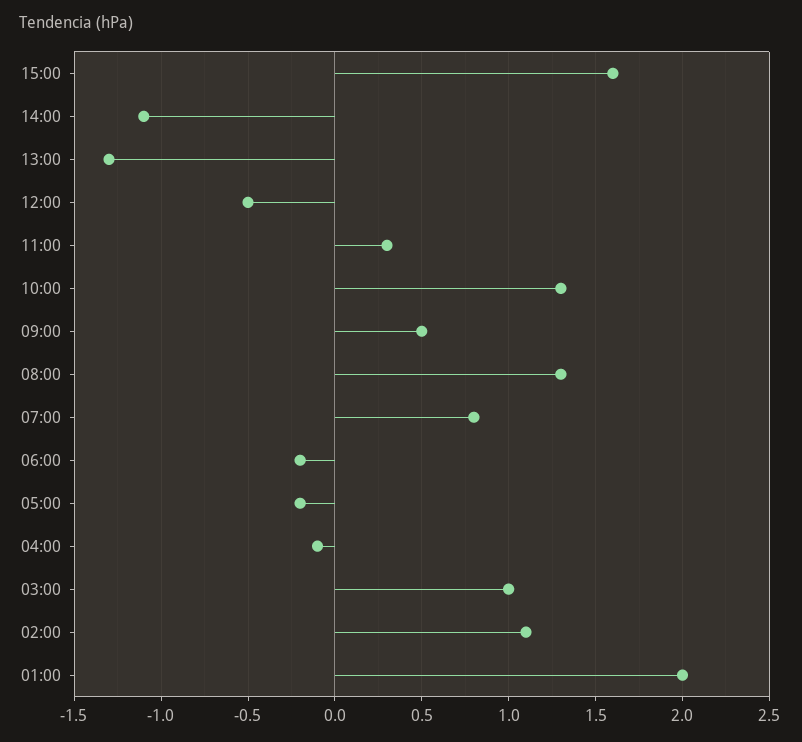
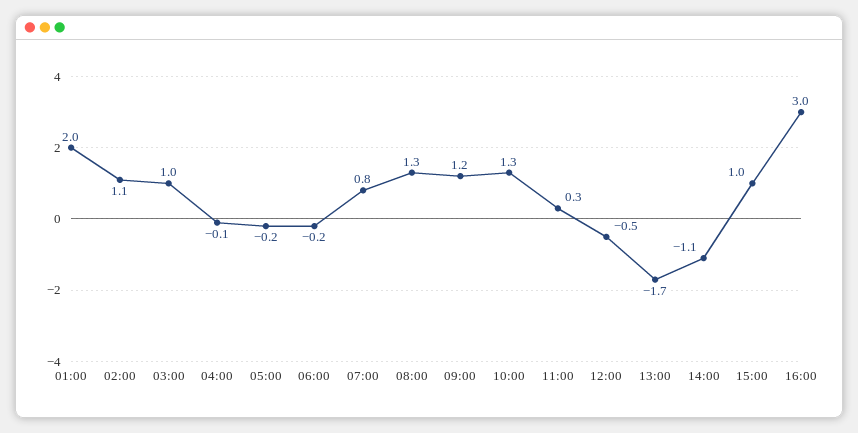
15:00: 1.6 -> 1
13:00: -1.3 -> -1.7
09:00: 0.5 -> 1.2
16:00: none -> 3

